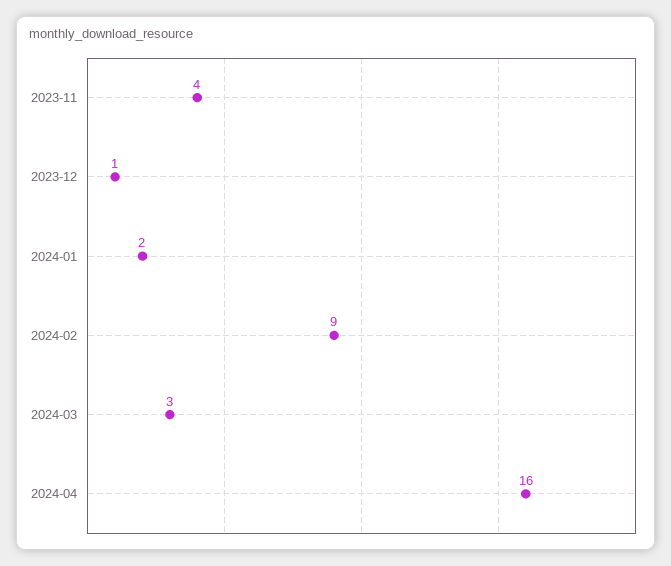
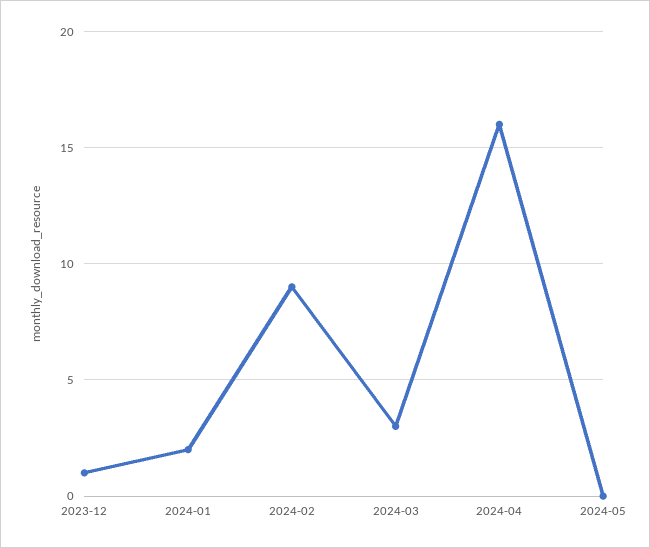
2023-11: 4 -> none
2024-05: none -> 0

